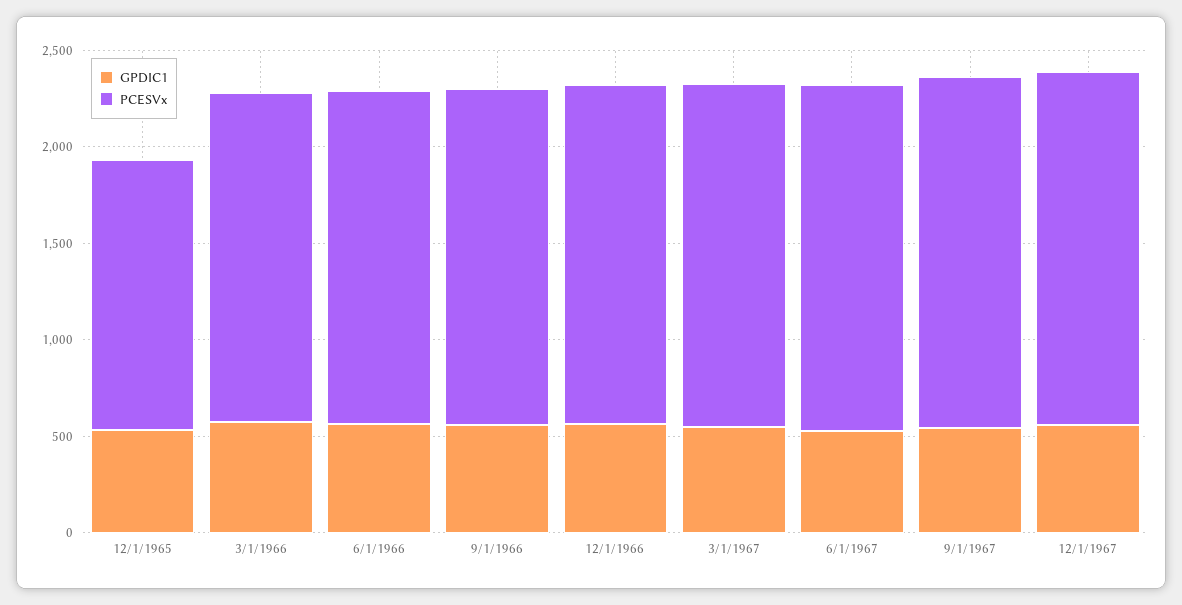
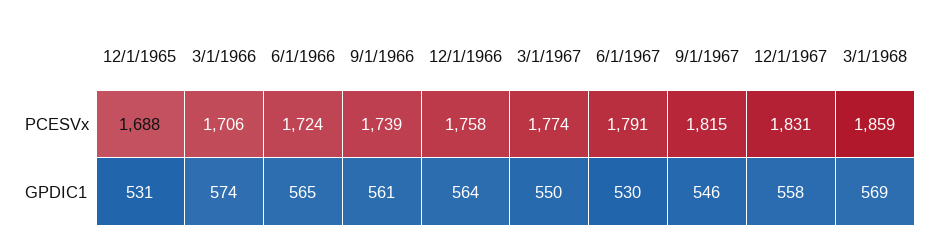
PCESVx, 12/1/1965: 1400 -> 1688
PCESVx, 3/1/1968: none -> 1859
GPDIC1, 3/1/1968: none -> 569

